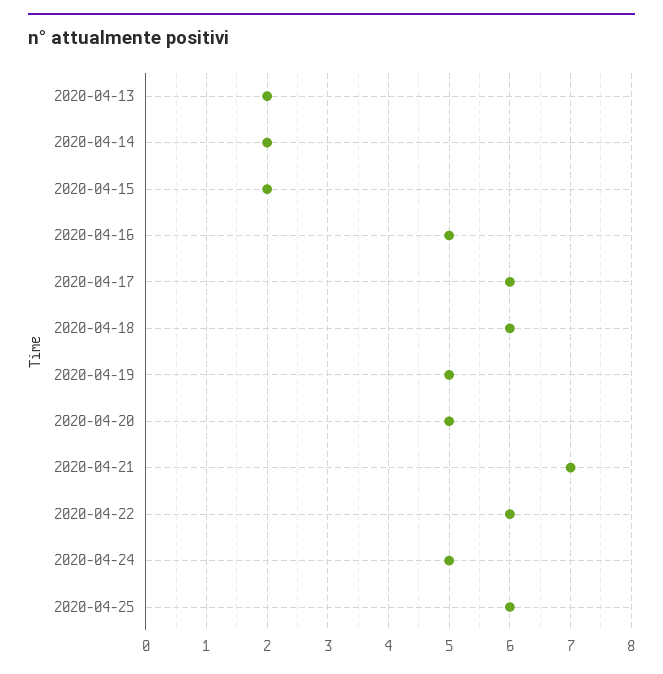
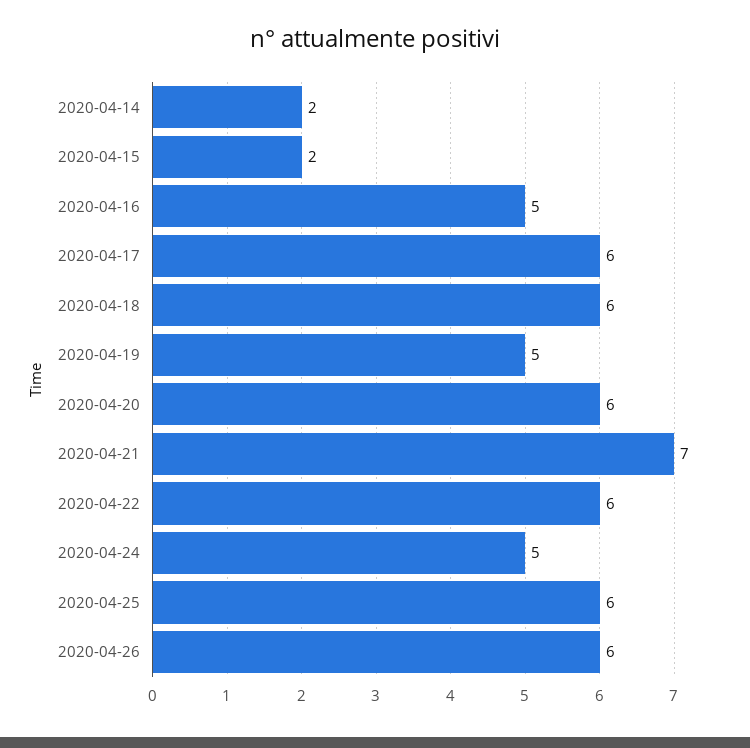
2020-04-13: 2 -> none
2020-04-20: 5 -> 6
2020-04-26: none -> 6

